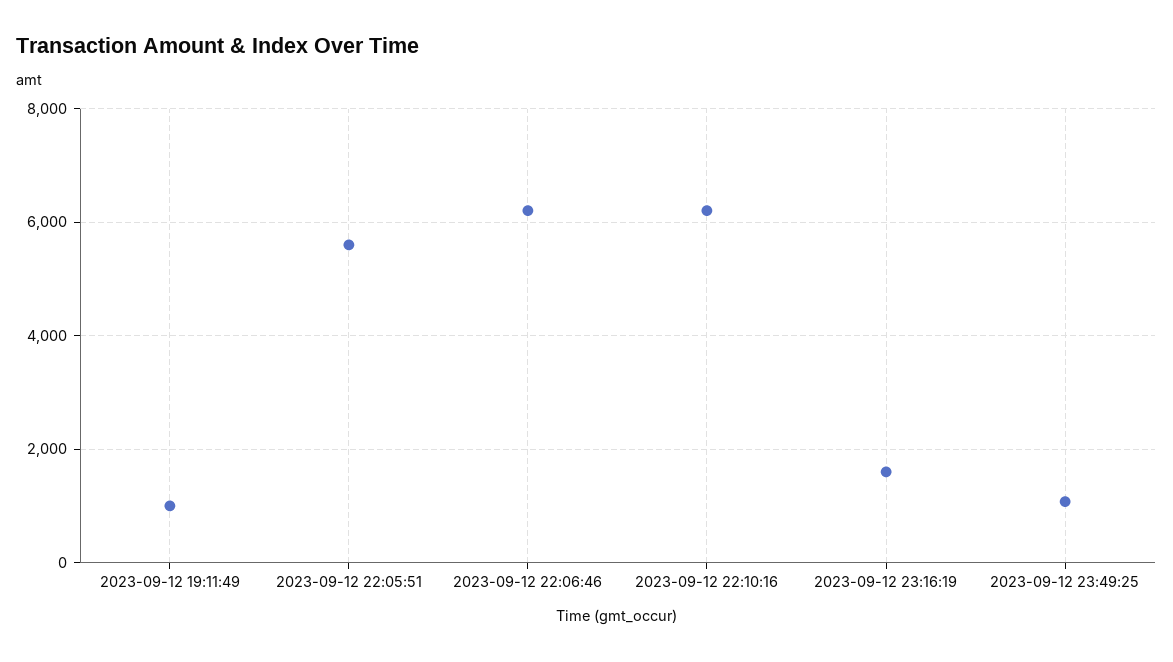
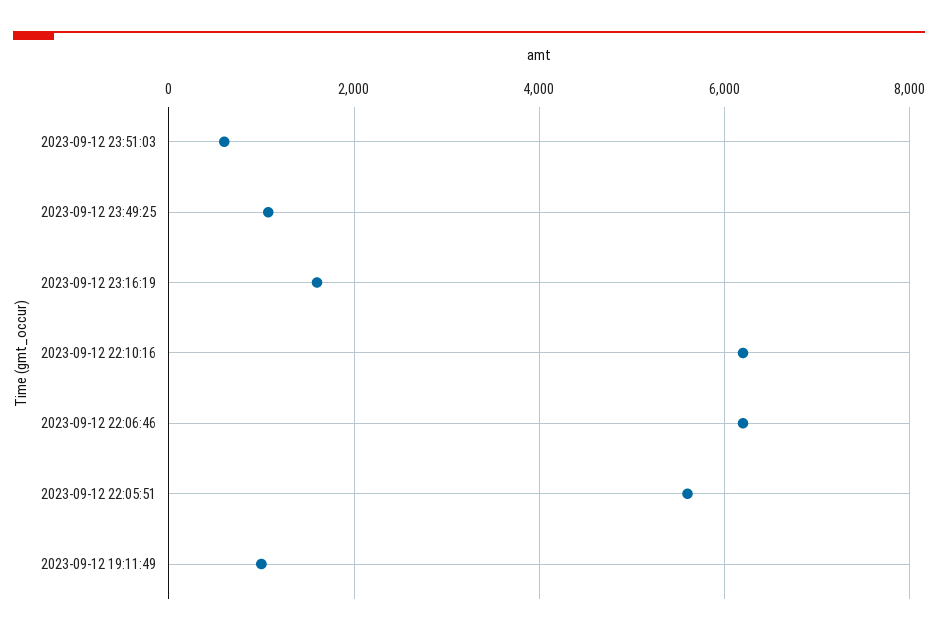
2023-09-12 23:51:03: none -> 600

